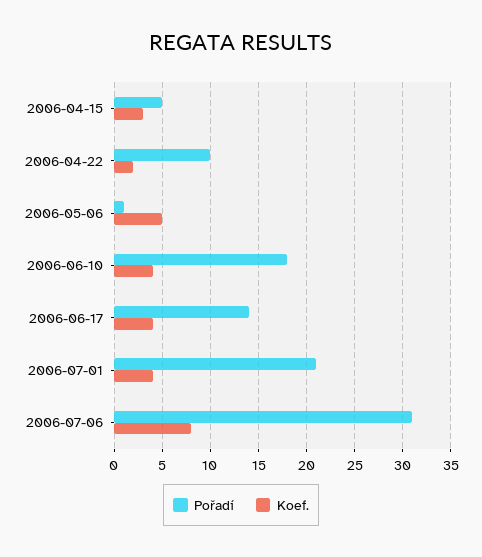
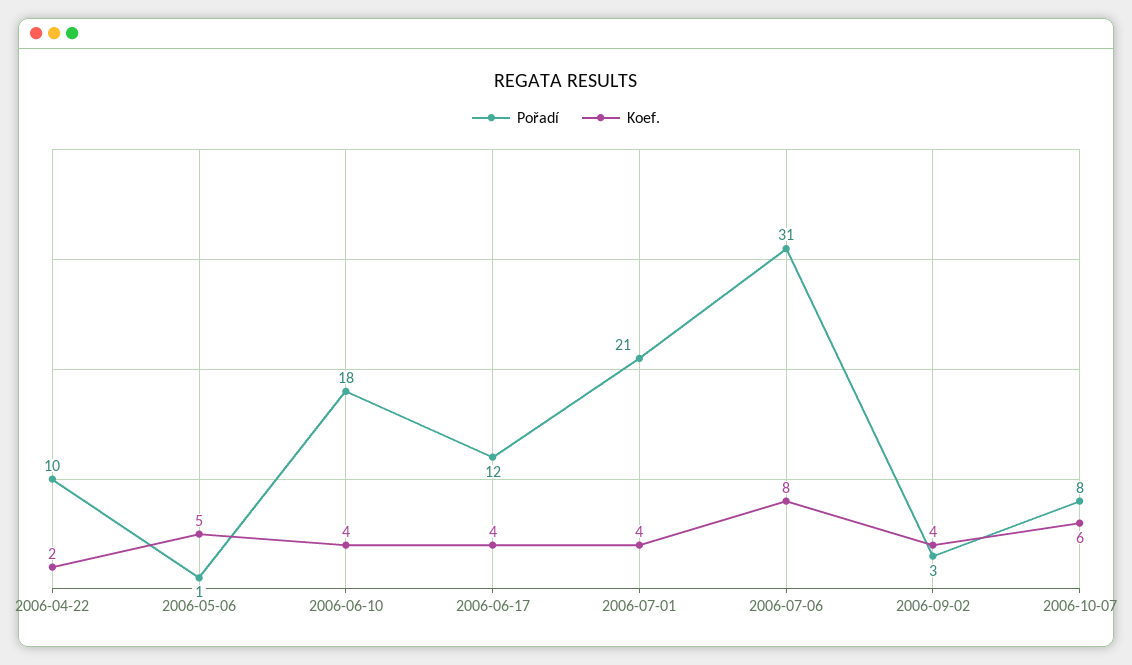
Pořadí, 2006-04-15: 5 -> none
Koef., 2006-04-15: 3 -> none
Pořadí, 2006-06-17: 14 -> 12
Pořadí, 2006-09-02: none -> 3
Koef., 2006-09-02: none -> 4
Pořadí, 2006-10-07: none -> 8
Koef., 2006-10-07: none -> 6

